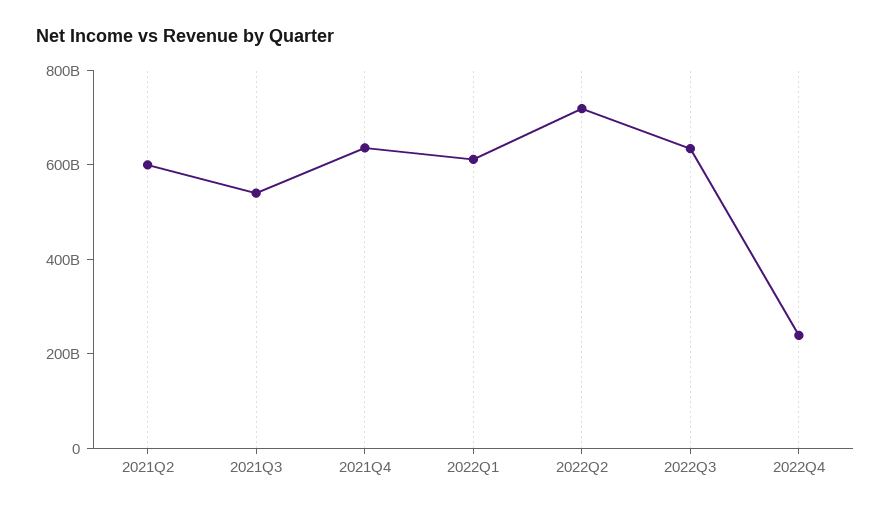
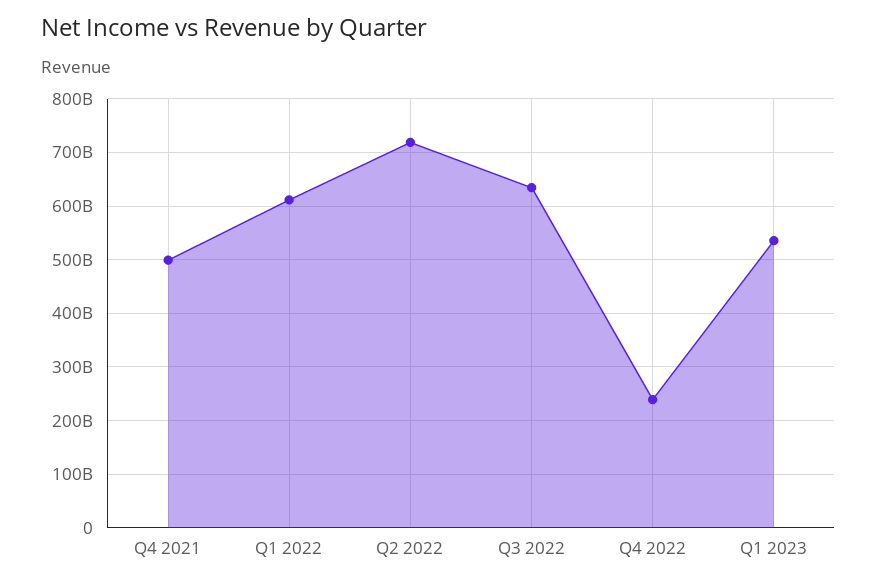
2021Q2: 600000000000 -> none
2021Q3: 550000000000 -> none
2021Q4: 650000000000 -> 500000000000
Q1 2023: none -> 540000000000

